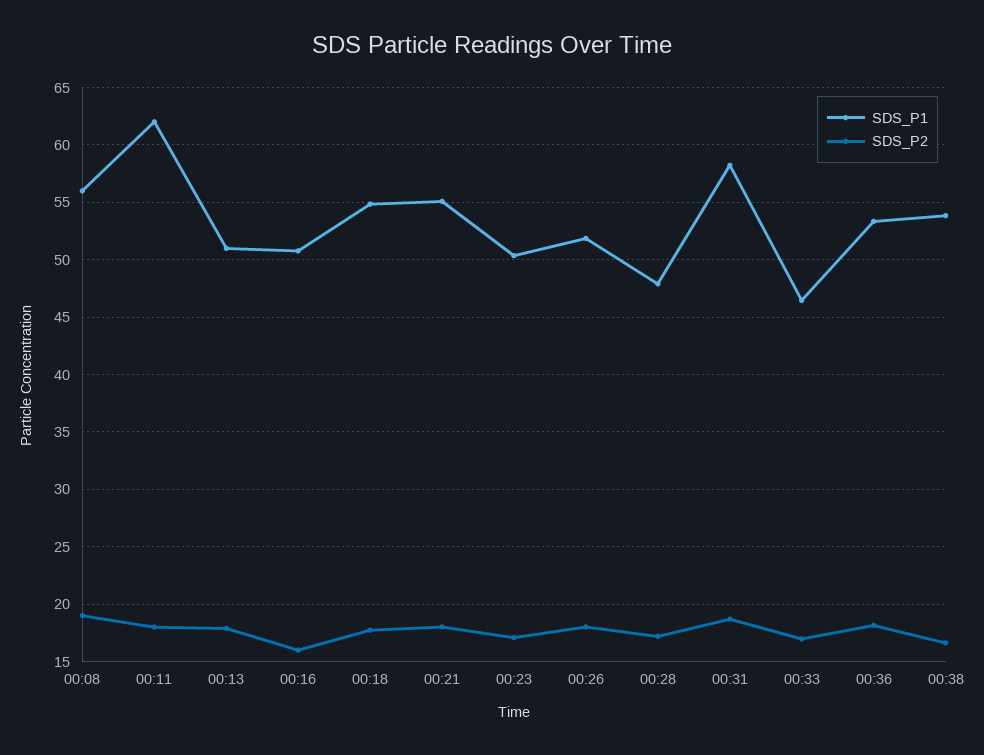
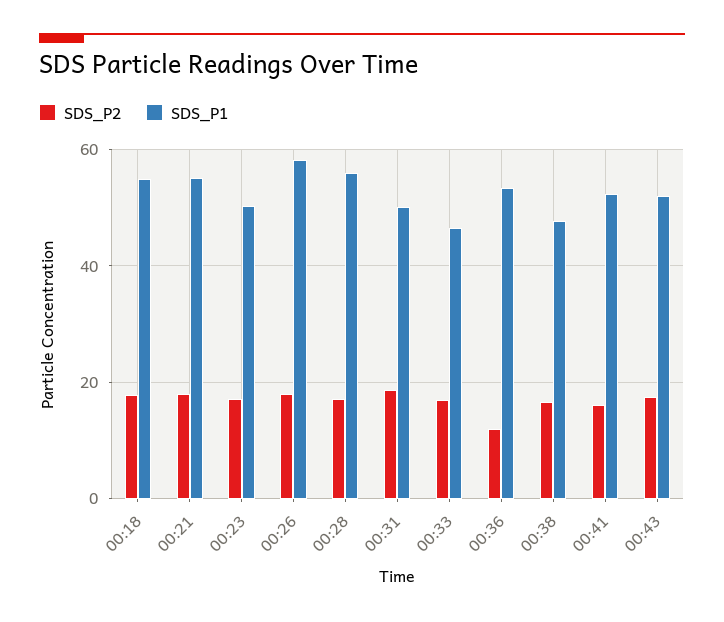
SDS_P1, 00:08: 56 -> none
SDS_P2, 00:08: 19 -> none
SDS_P1, 00:11: 62 -> none
SDS_P2, 00:11: 18 -> none
SDS_P1, 00:13: 51 -> none
SDS_P2, 00:13: 18 -> none
SDS_P1, 00:16: 51 -> none
SDS_P2, 00:16: 16 -> none
SDS_P1, 00:26: 52 -> 58
SDS_P1, 00:28: 48 -> 56
SDS_P1, 00:31: 58 -> 50
SDS_P2, 00:36: 18 -> 12
SDS_P1, 00:38: 54 -> 48
SDS_P2, 00:41: none -> 16
SDS_P1, 00:41: none -> 52
SDS_P2, 00:43: none -> 18
SDS_P1, 00:43: none -> 52

